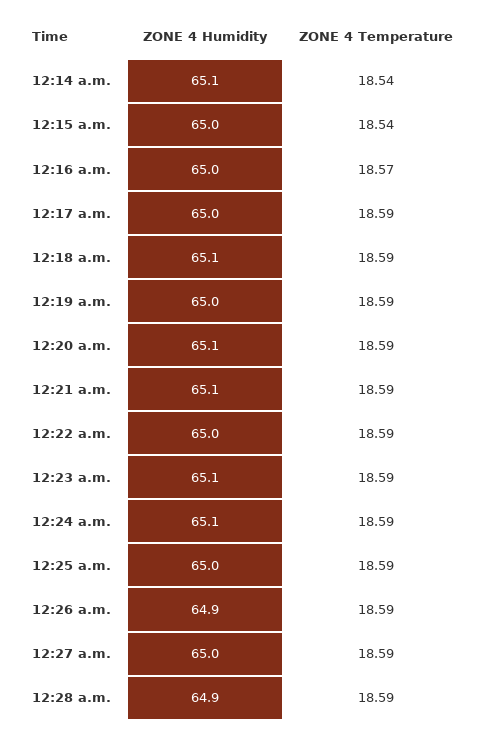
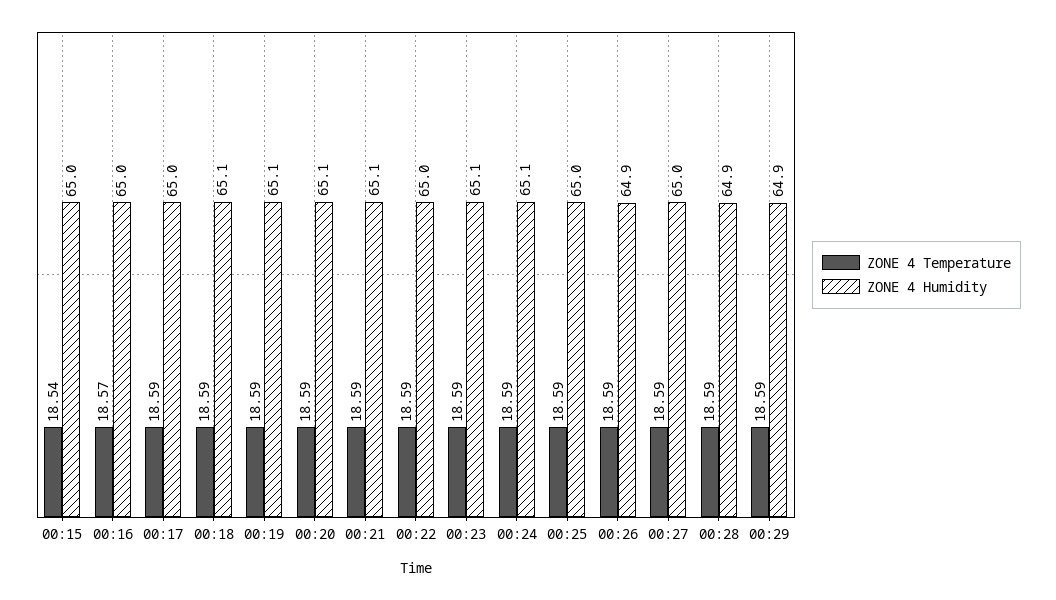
ZONE 4 Humidity, 12:14 a.m.: 65.1 -> none
ZONE 4 Temperature, 12:14 a.m.: 18.54 -> none
ZONE 4 Humidity, 12:19 a.m.: 65 -> 65.1
ZONE 4 Temperature, 00:29: none -> 18.59
ZONE 4 Humidity, 00:29: none -> 64.9

